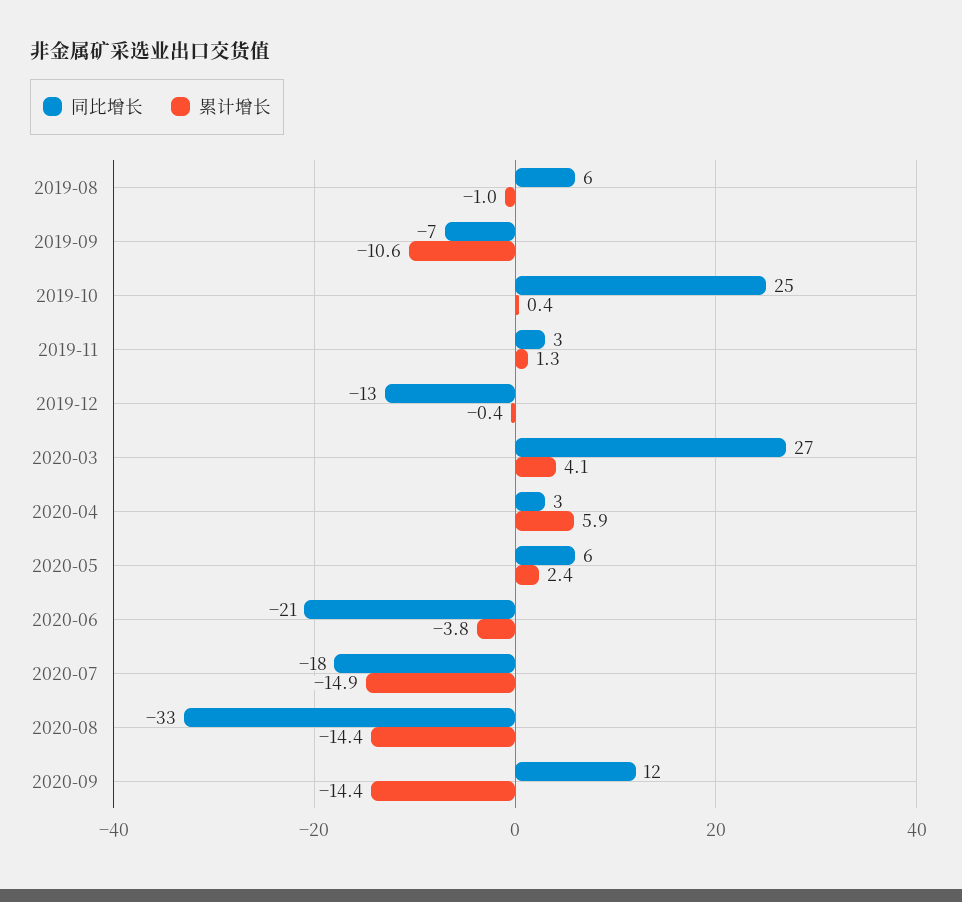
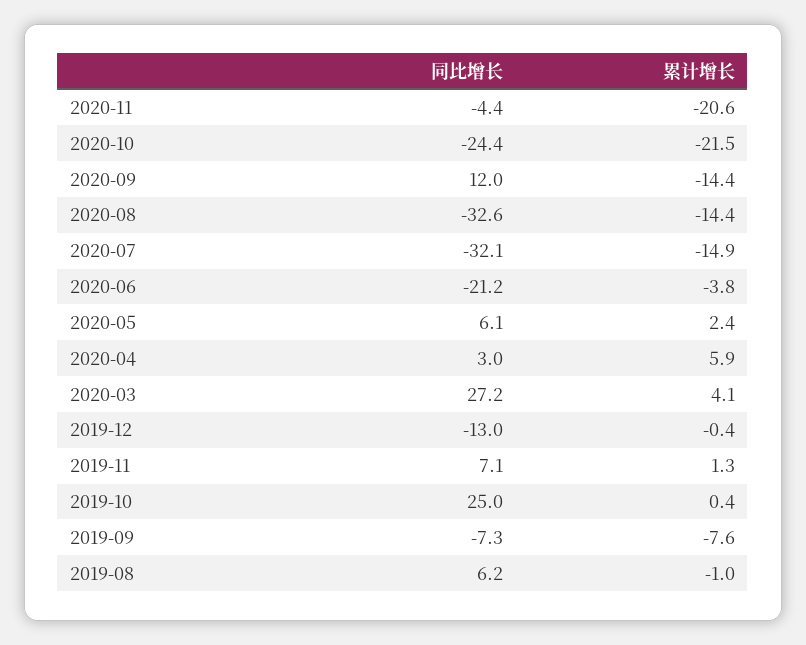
累计增长, 2019-09: -10.6 -> -7.6
同比增长, 2019-11: 3 -> 7.1
同比增长, 2020-07: -18 -> -32.1
同比增长, 2020-11: none -> -4.4
累计增长, 2020-11: none -> -20.6
同比增长, 2020-10: none -> -24.4
累计增长, 2020-10: none -> -21.5

